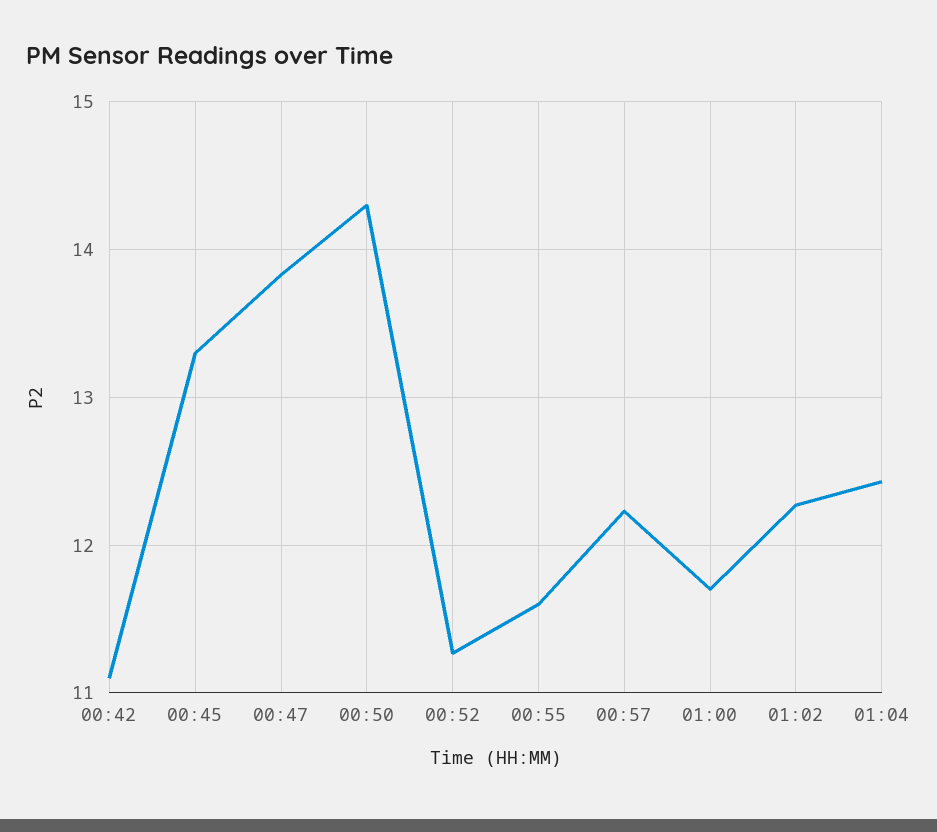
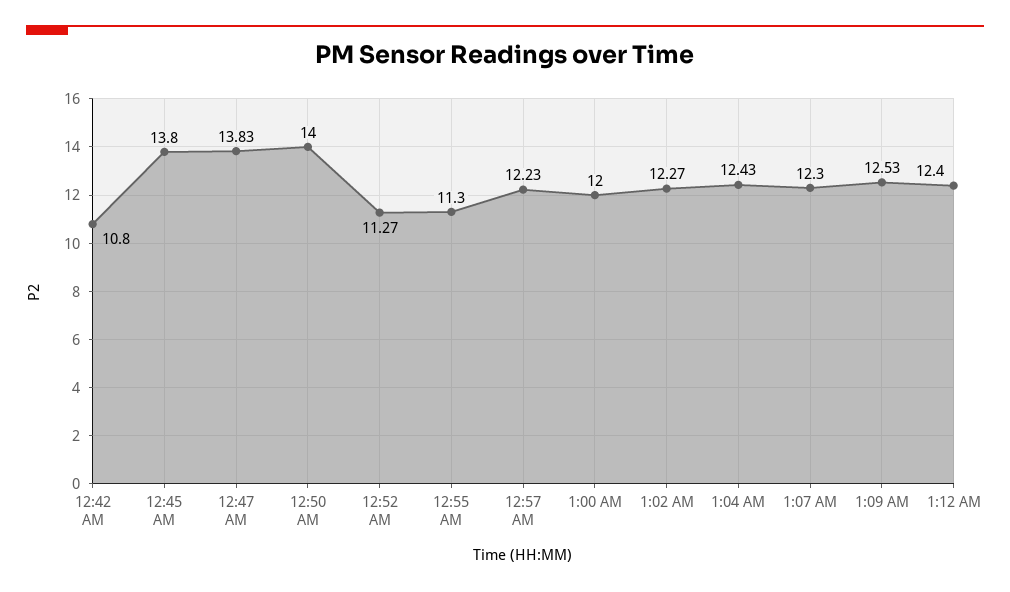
00:42: 11.1 -> 10.8
00:45: 13.3 -> 13.8
00:50: 14.3 -> 14
00:55: 11.6 -> 11.3
01:00: 11.7 -> 12
1:07 AM: none -> 12.3
1:09 AM: none -> 12.53
1:12 AM: none -> 12.4

